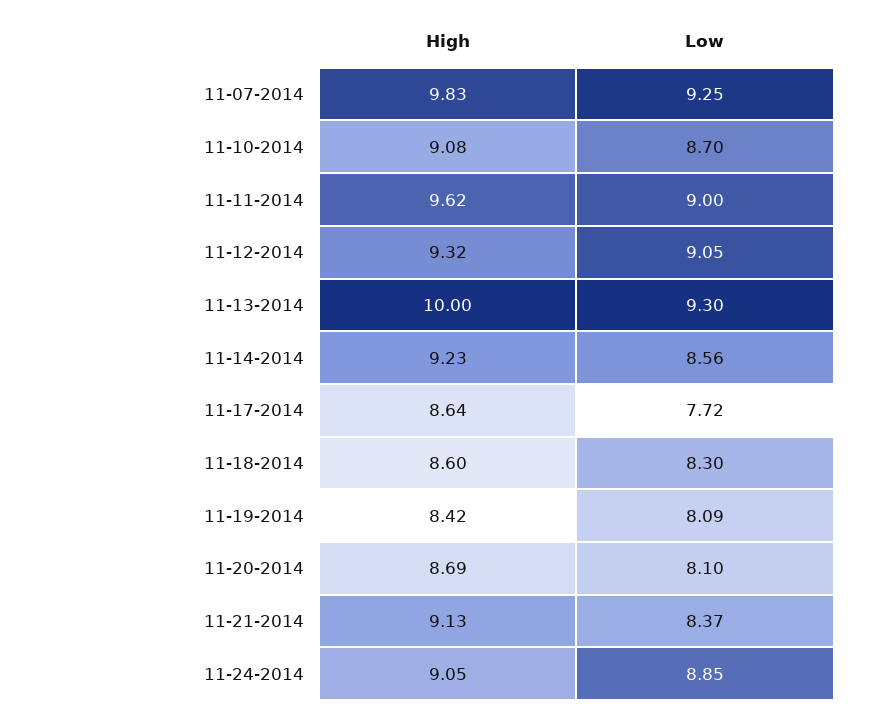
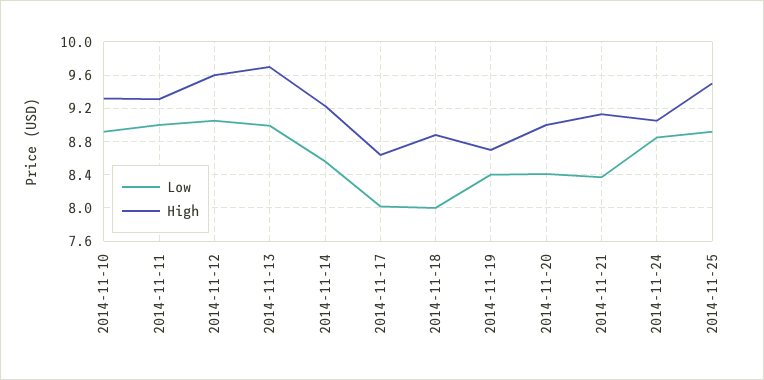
High, 11-07-2014: 9.83 -> none
Low, 11-07-2014: 9.25 -> none
High, 11-10-2014: 9.08 -> 9.3
Low, 11-10-2014: 8.7 -> 8.9
High, 11-11-2014: 9.62 -> 9.3
High, 11-12-2014: 9.32 -> 9.6
High, 11-13-2014: 10 -> 9.7
Low, 11-13-2014: 9.3 -> 9
Low, 11-17-2014: 7.72 -> 8
High, 11-18-2014: 8.6 -> 8.9
Low, 11-18-2014: 8.3 -> 8
High, 11-19-2014: 8.42 -> 8.7
Low, 11-19-2014: 8.09 -> 8.4
High, 11-20-2014: 8.69 -> 9
Low, 11-20-2014: 8.1 -> 8.4
Low, 2014-11-25: none -> 8.9
High, 2014-11-25: none -> 9.5

